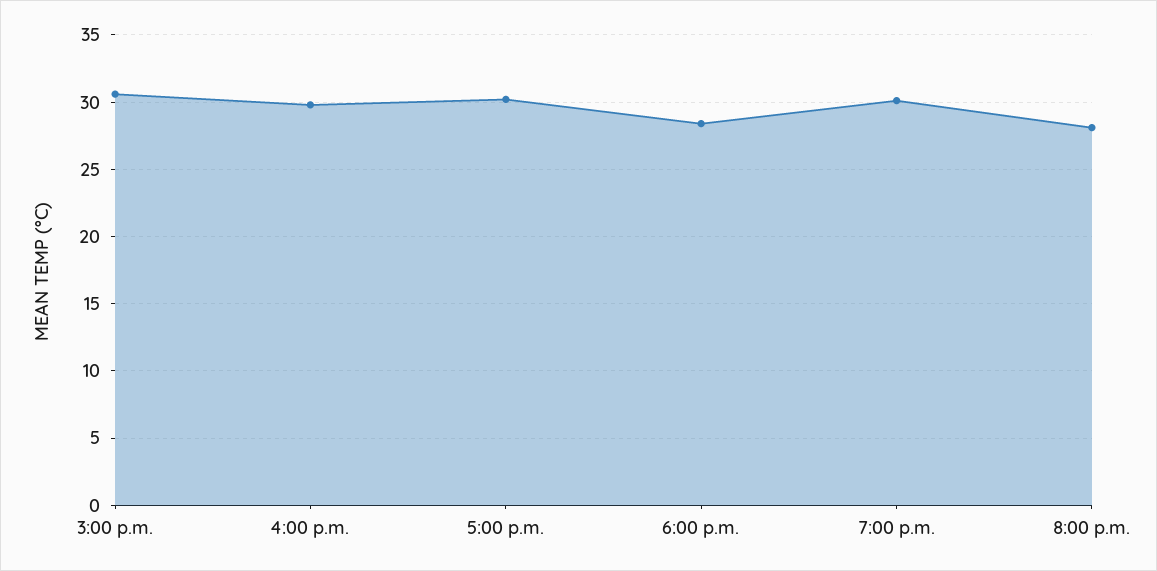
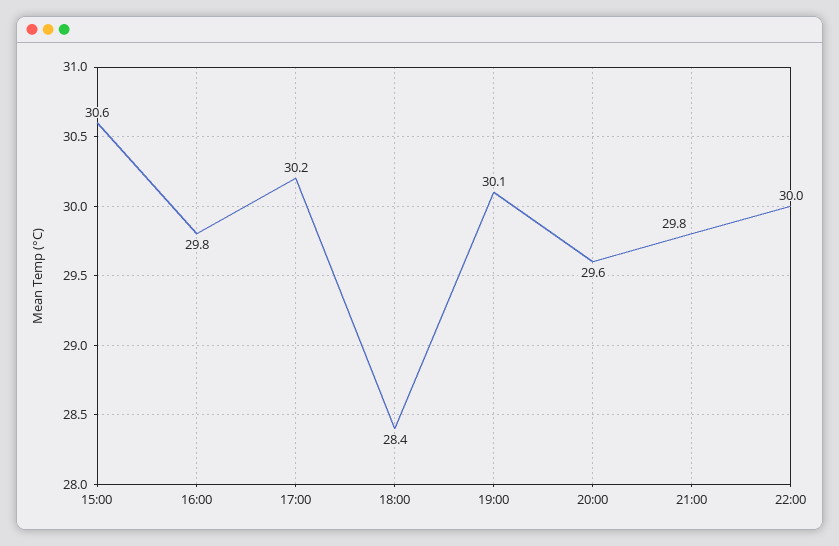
8:00 p.m.: 28 -> 29.6
21:00: none -> 29.8
22:00: none -> 30

